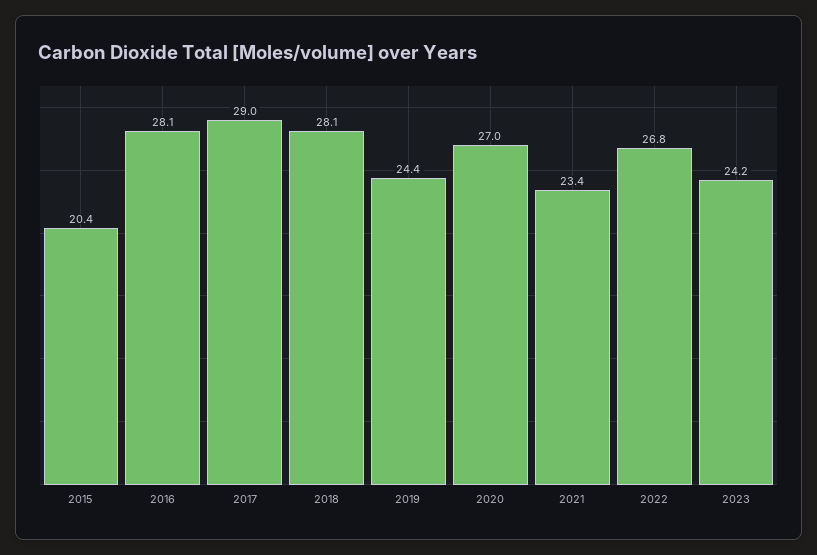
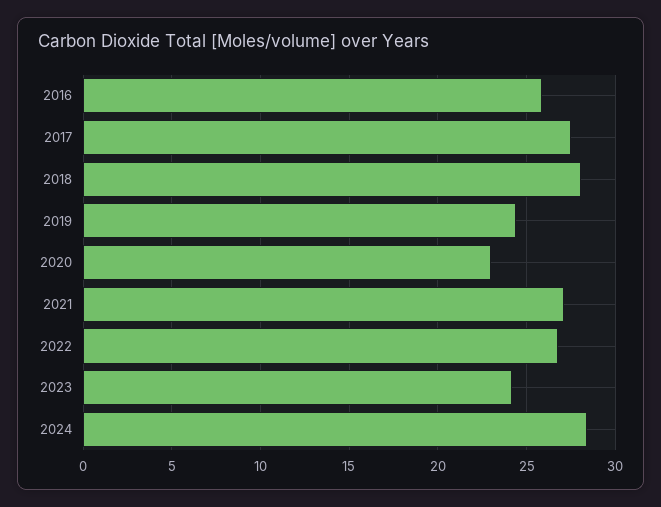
2015: 20.4 -> none
2016: 28.1 -> 26
2017: 29 -> 27.5
2020: 27 -> 23
2021: 23.4 -> 27
2024: none -> 28.5

